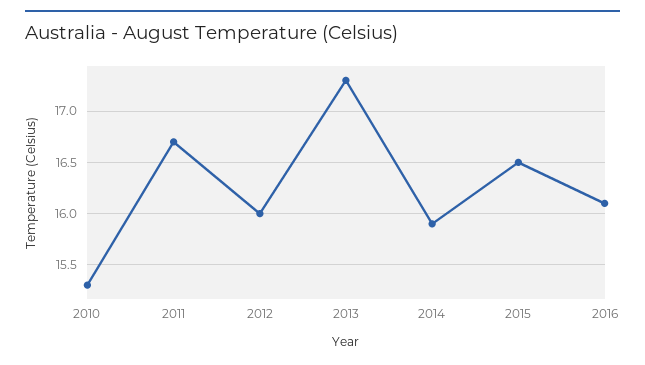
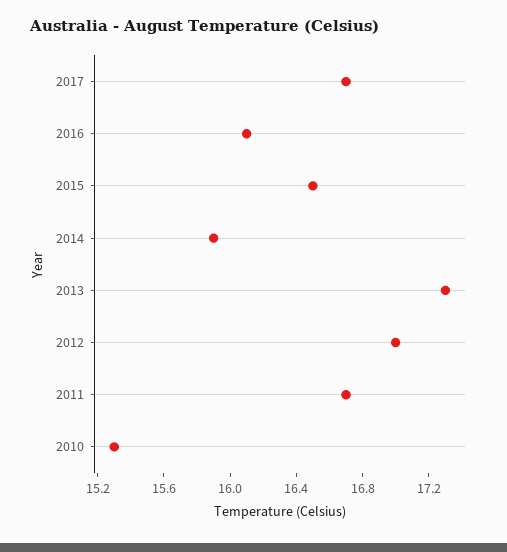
2012: 16 -> 17
2017: none -> 16.7

